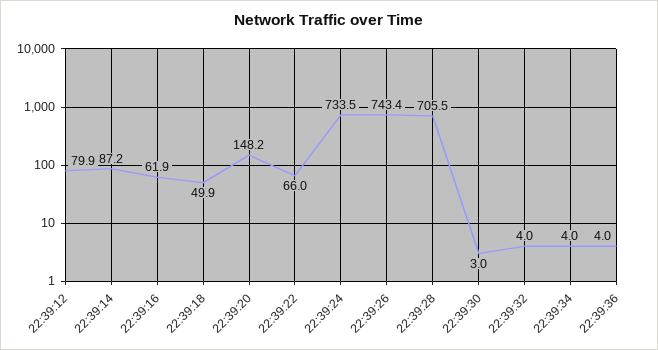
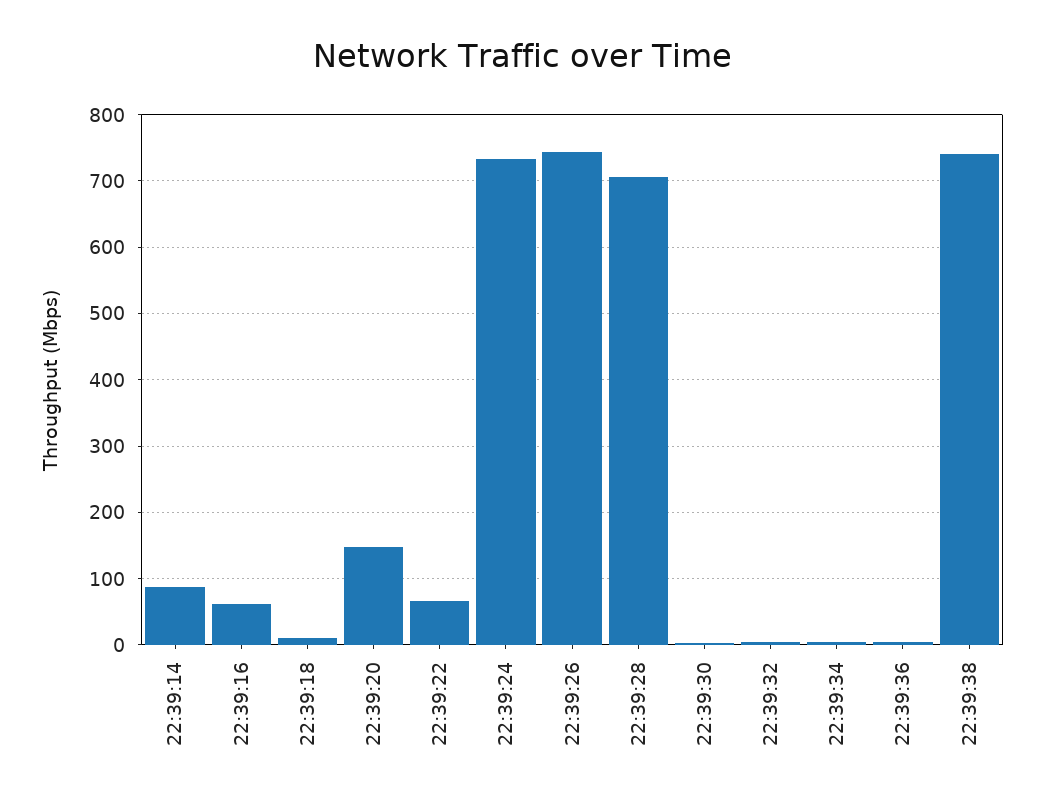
22:39:12: 79.9 -> none
22:39:18: 49.9 -> 10
22:39:38: none -> 740

